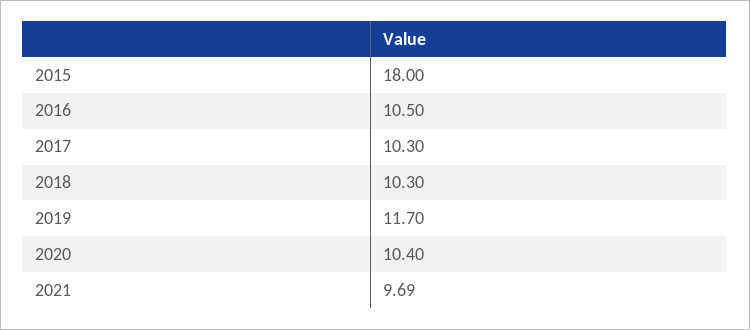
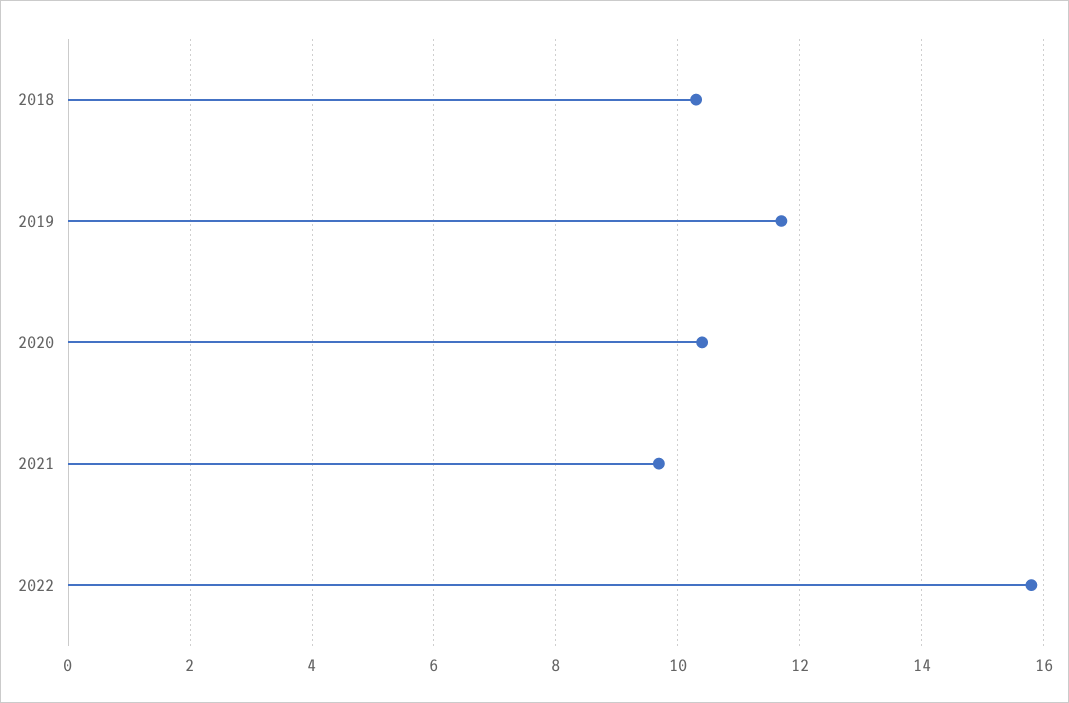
2015: 18 -> none
2016: 10.5 -> none
2017: 10.3 -> none
2022: none -> 15.8

